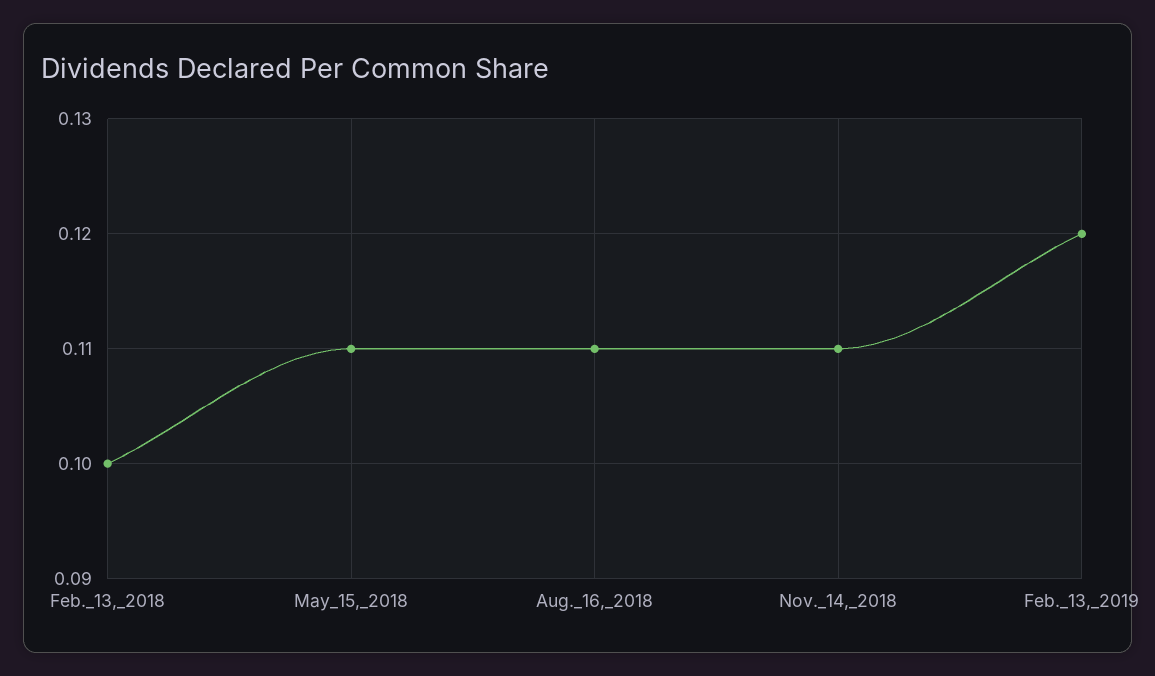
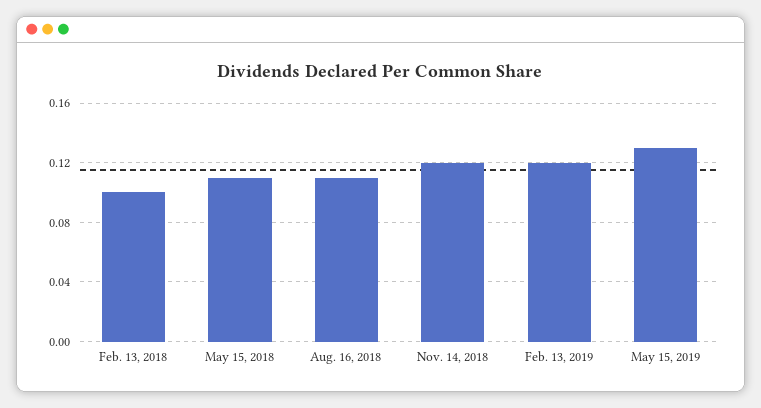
Nov._14,_2018: 0.11 -> 0.12
May 15, 2019: none -> 0.13

